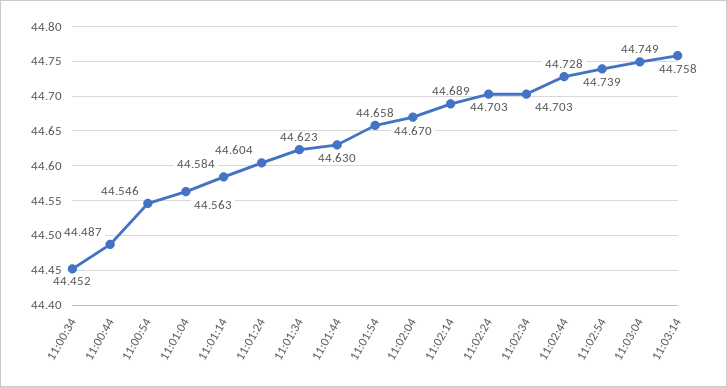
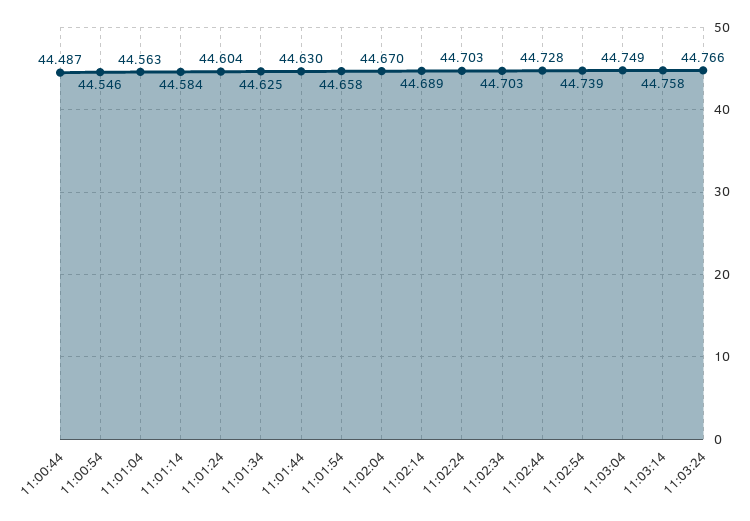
11:00:34: 44.452 -> none
11:01:34: 44.623 -> 44.625
11:03:24: none -> 44.766

